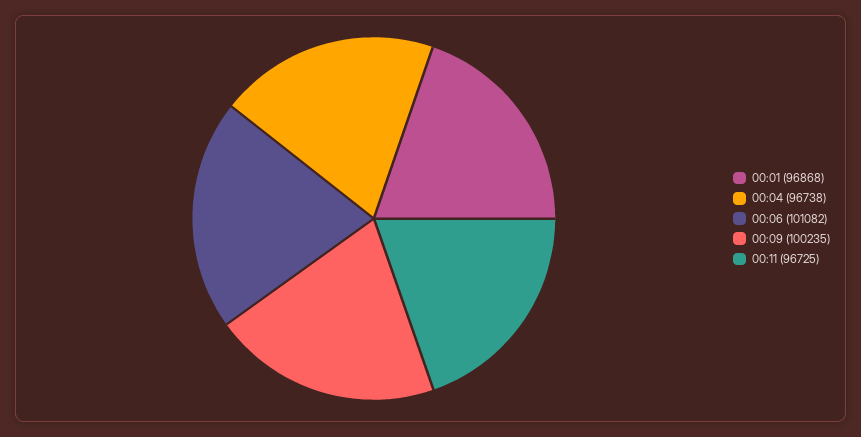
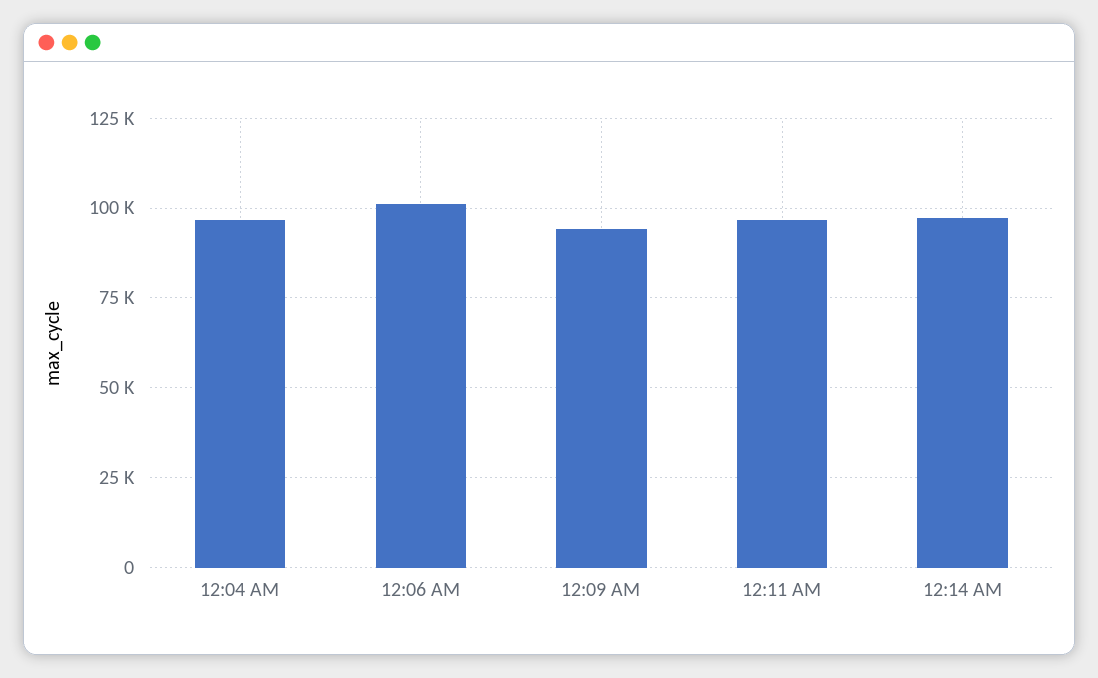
00:01: 96868 -> none
00:09: 100235 -> 95000
12:14 AM: none -> 97500

